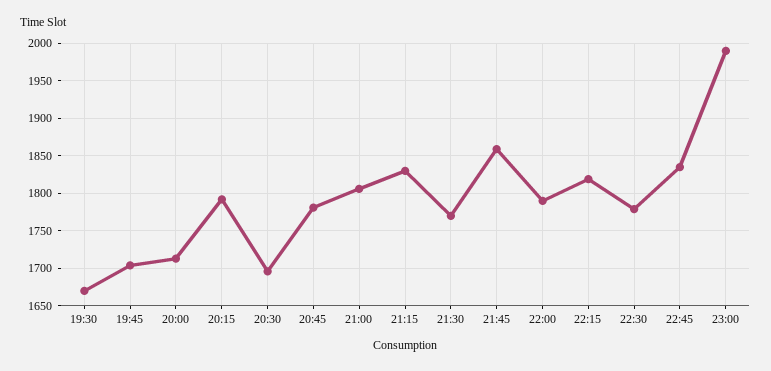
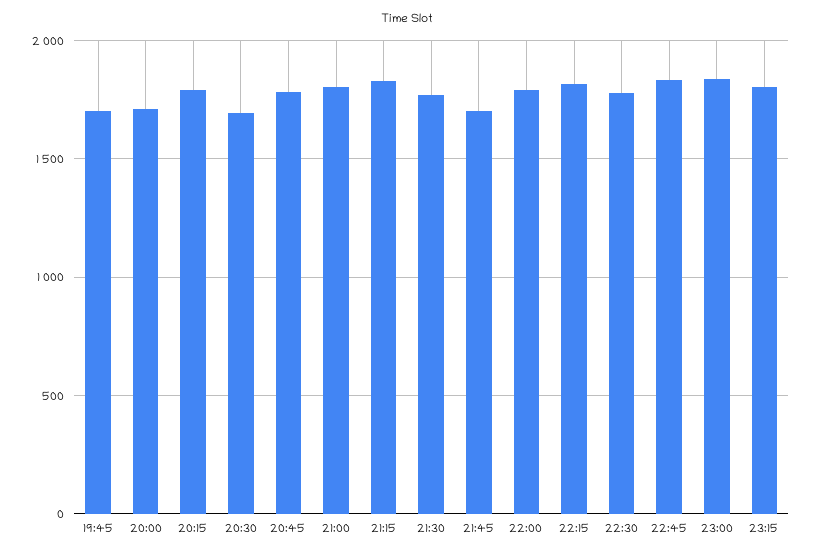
19:30: 1670 -> none
21:45: 1860 -> 1700
23:00: 1990 -> 1850
23:15: none -> 1800

